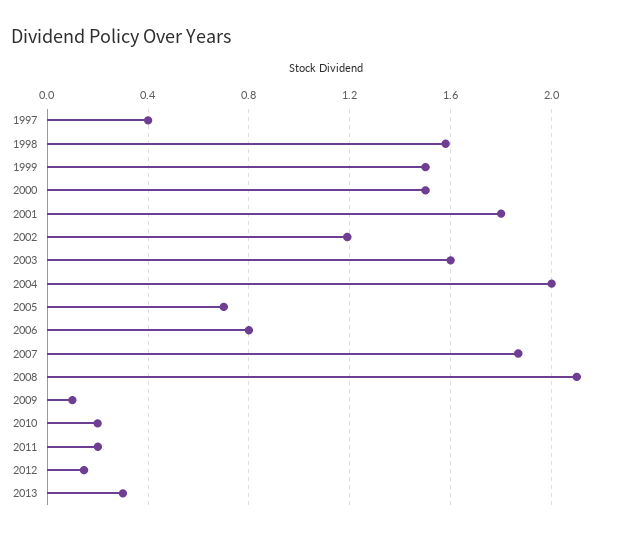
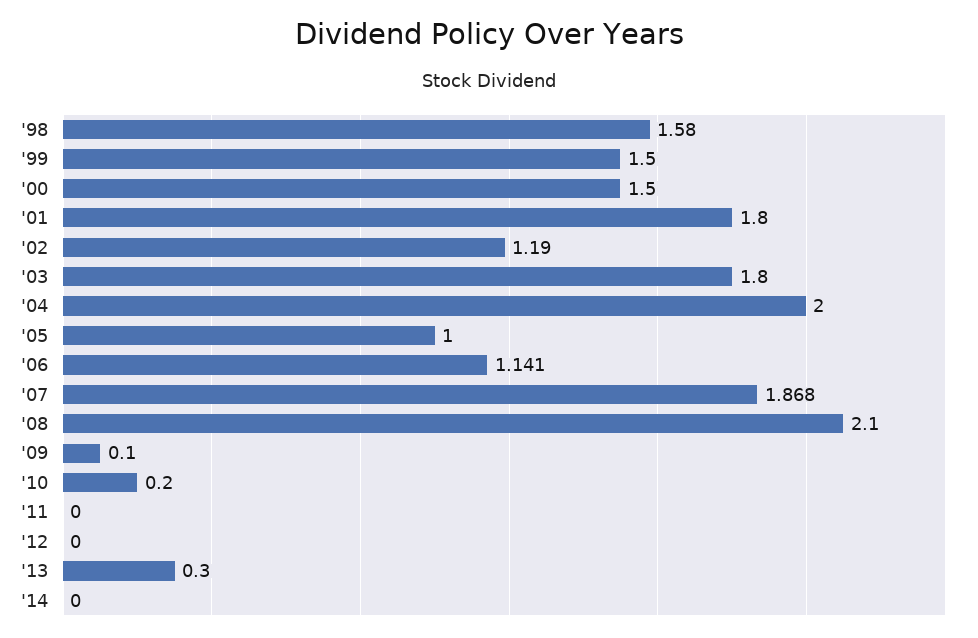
1997: 0.4 -> none
2003: 1.6 -> 1.8
2005: 0.7 -> 1
2006: 0.8 -> 1.141
2011: 0.2 -> 0
2012: 0.15 -> 0
'14: none -> 0

